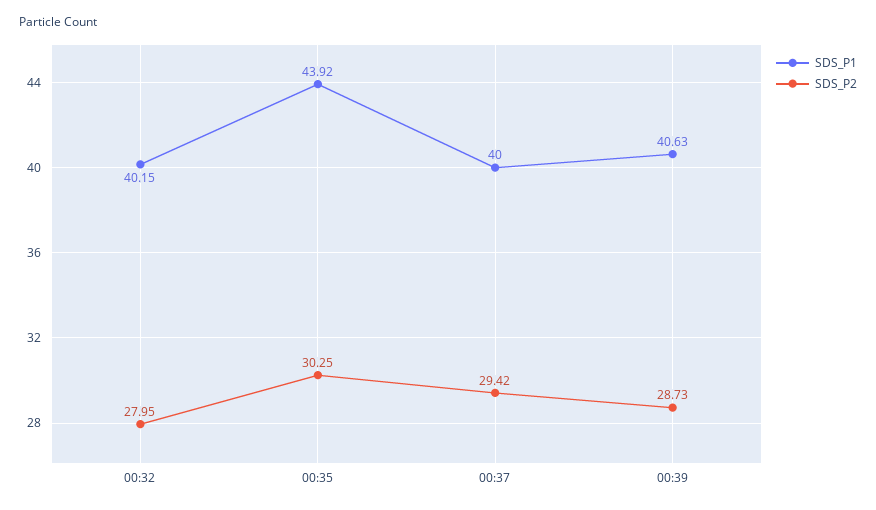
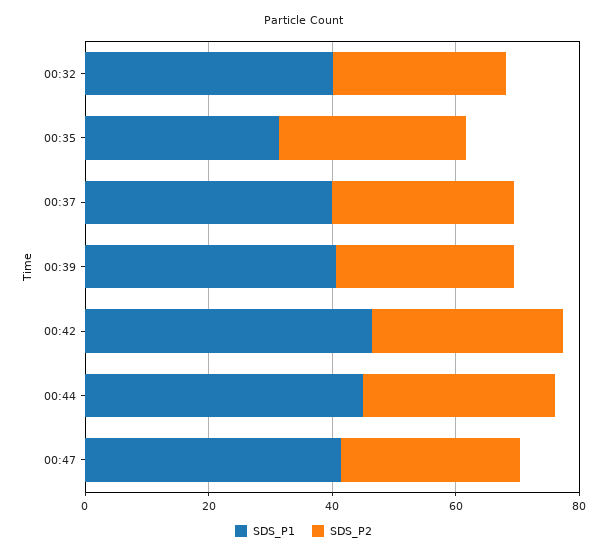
SDS_P1, 00:35: 43.92 -> 30
SDS_P1, 00:42: none -> 45
SDS_P2, 00:42: none -> 30
SDS_P1, 00:44: none -> 45
SDS_P2, 00:44: none -> 30
SDS_P1, 00:47: none -> 40
SDS_P2, 00:47: none -> 30

